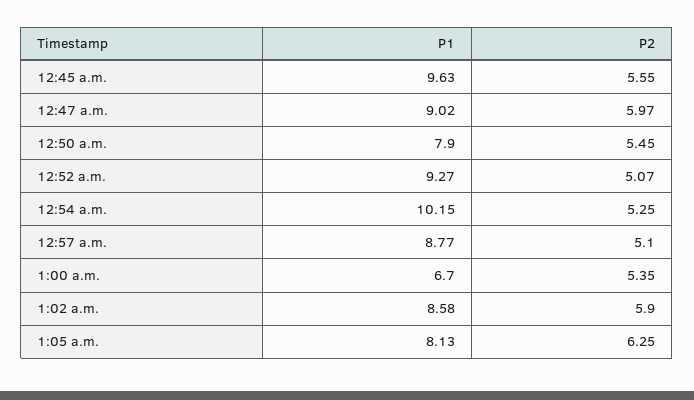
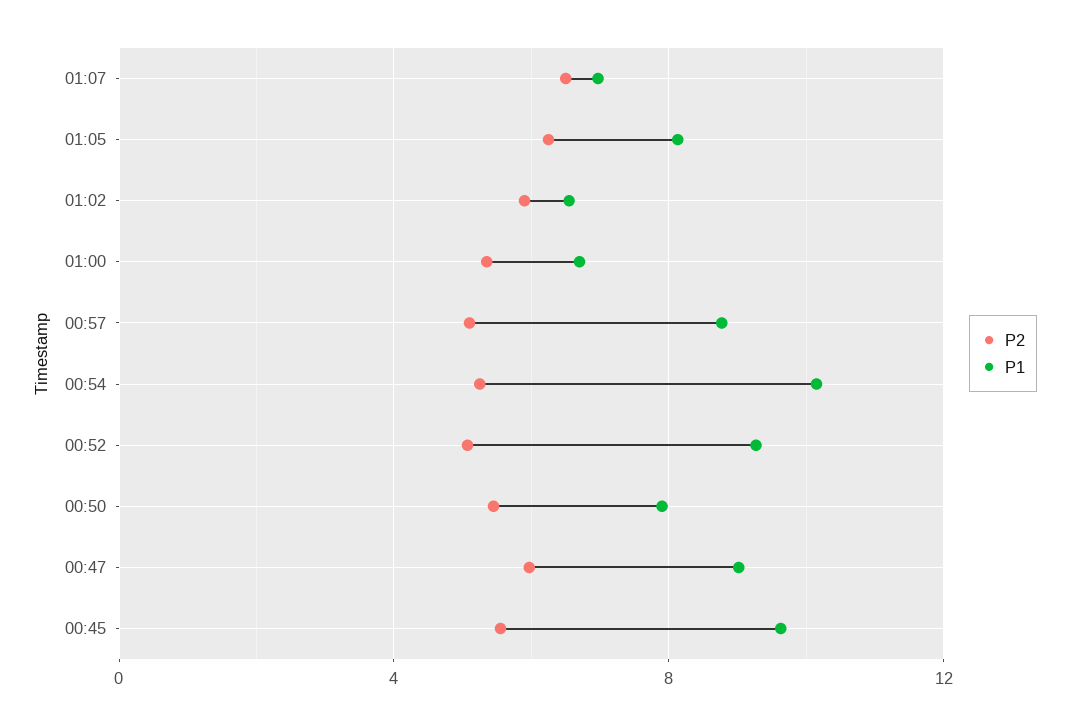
P1, 1:02 a.m.: 8.58 -> 6.5
P2, 01:07: none -> 6.5
P1, 01:07: none -> 7

